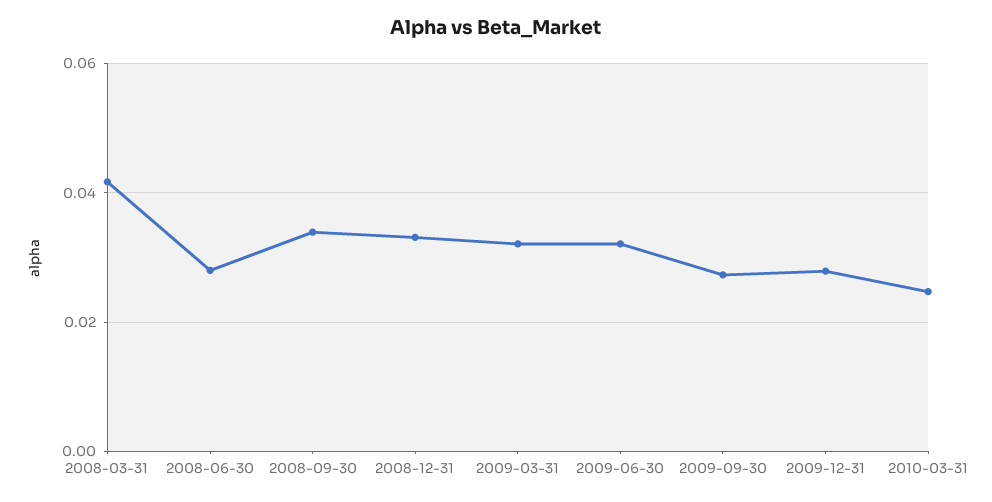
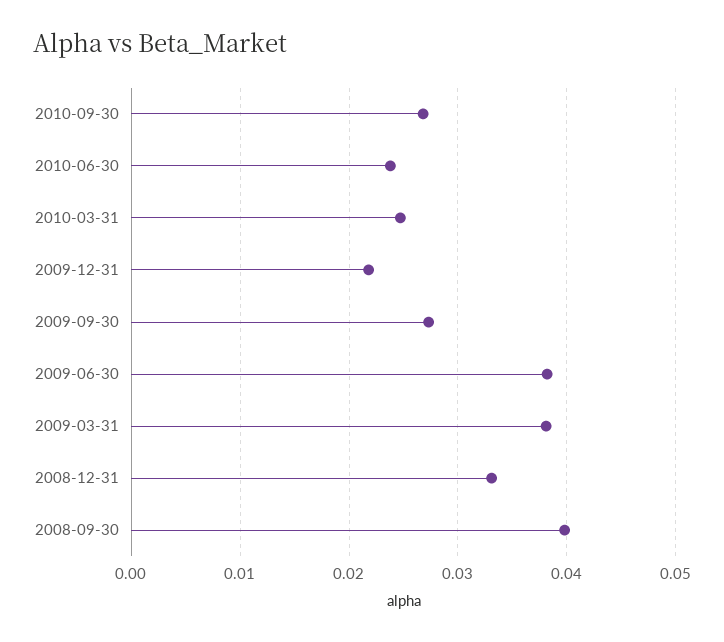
2008-03-31: 0.042 -> none
2008-06-30: 0.028 -> none
2008-09-30: 0.034 -> 0.04
2009-03-31: 0.032 -> 0.038
2009-06-30: 0.032 -> 0.038
2009-12-31: 0.028 -> 0.022
2010-09-30: none -> 0.027
2010-06-30: none -> 0.024

